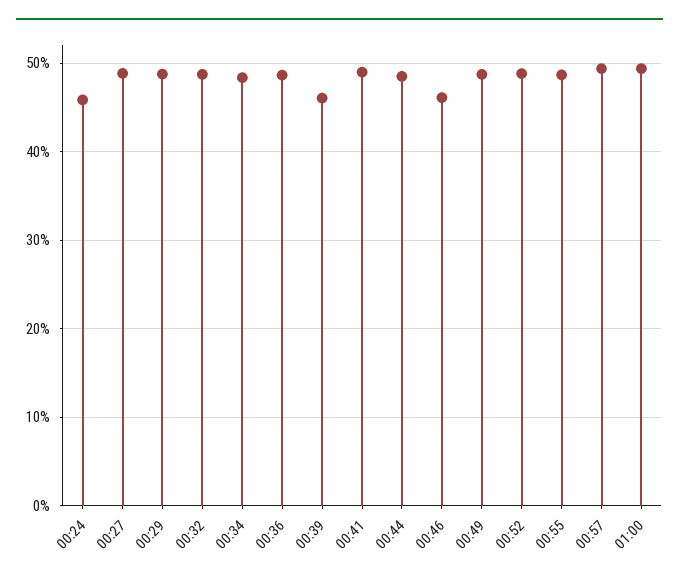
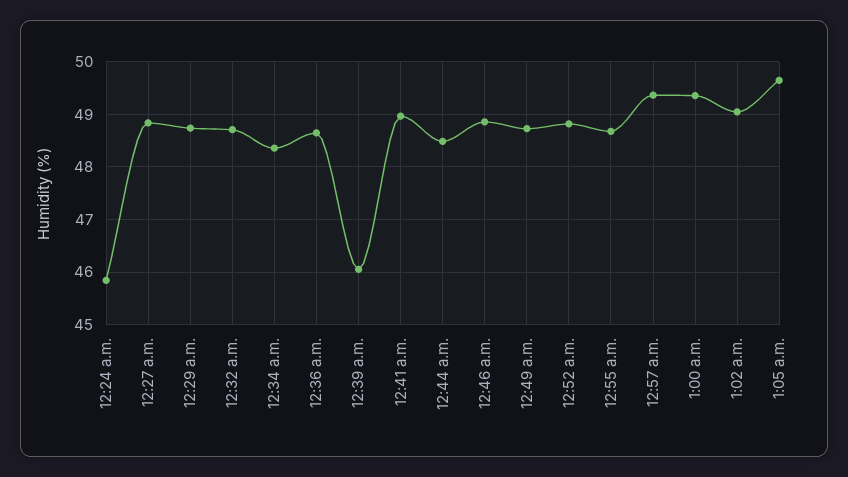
00:46: 46 -> 48.8
1:02 a.m.: none -> 49
1:05 a.m.: none -> 49.6

